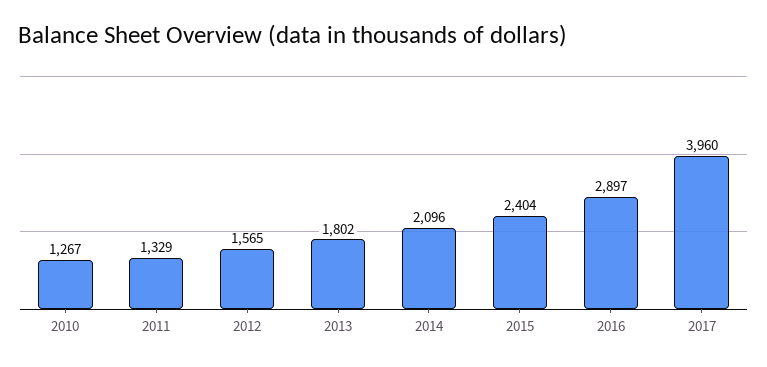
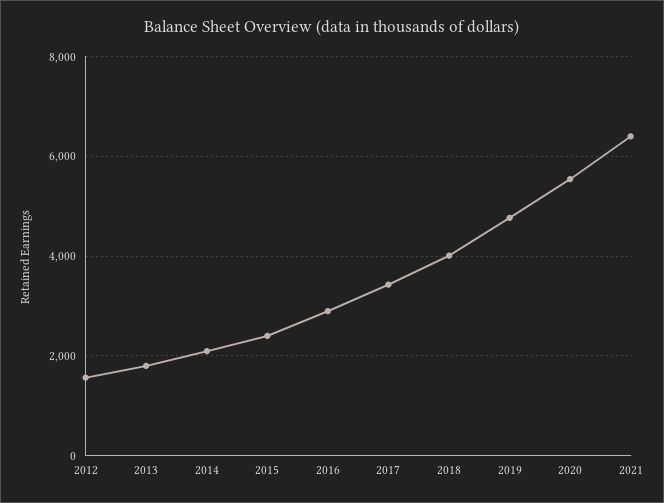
2010: 1267 -> none
2011: 1329 -> none
2017: 3960 -> 3400
2018: none -> 4000
2019: none -> 4800
2020: none -> 5600
2021: none -> 6400

